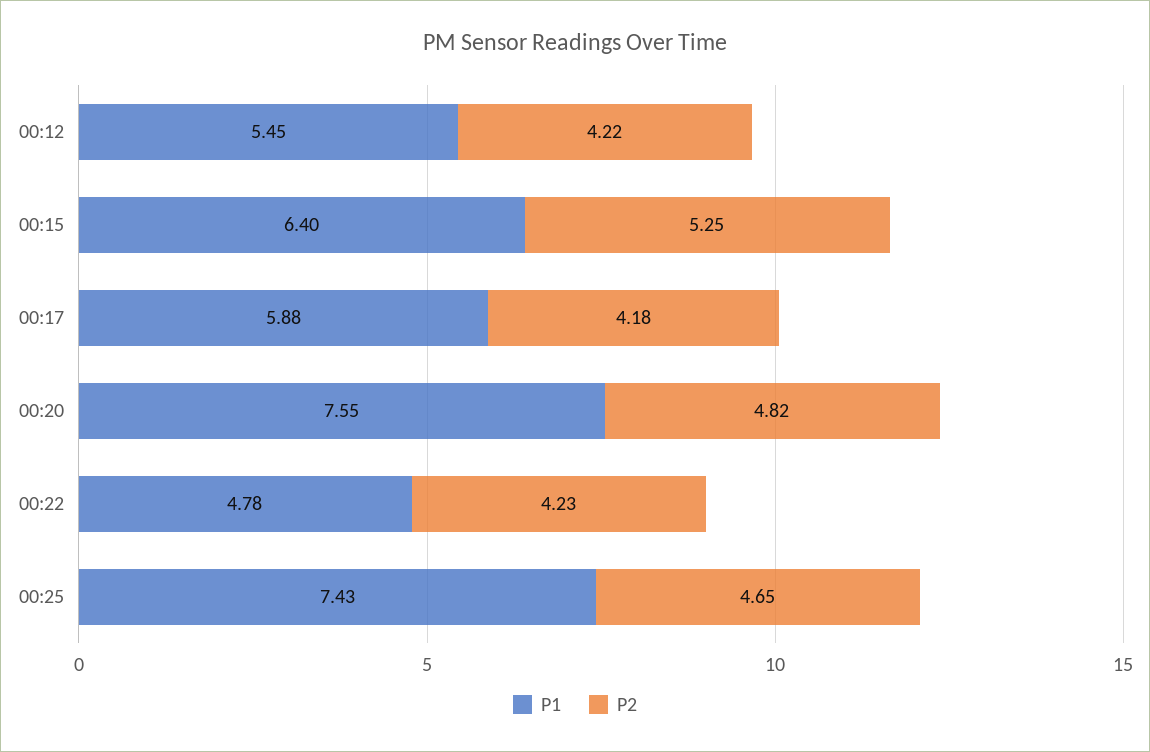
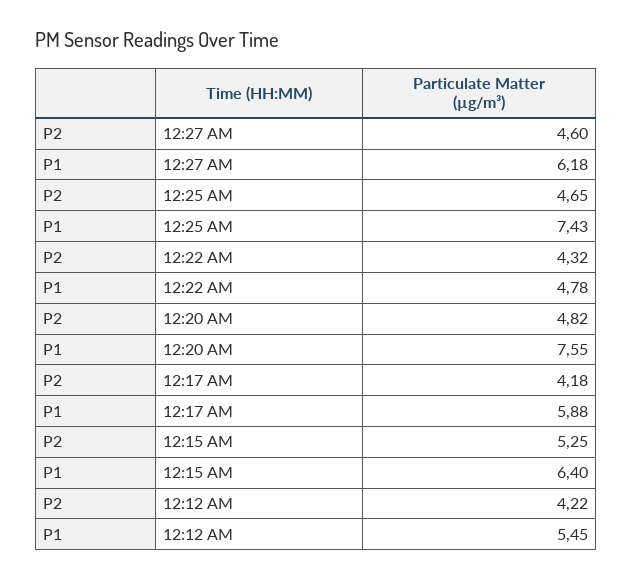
P2, 00:22: 4.23 -> 4.32
P2, 12:27 AM: none -> 4.6
P1, 12:27 AM: none -> 6.18

